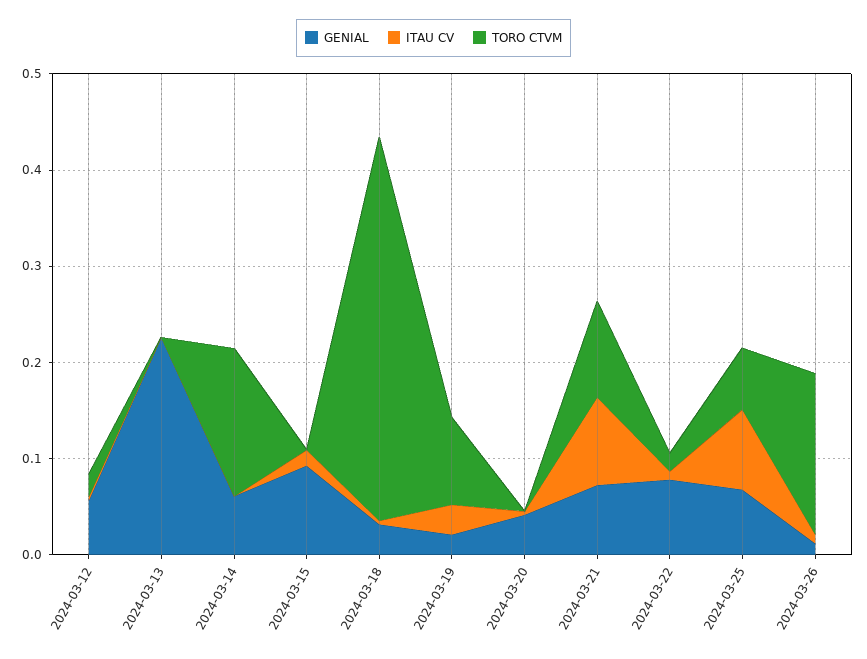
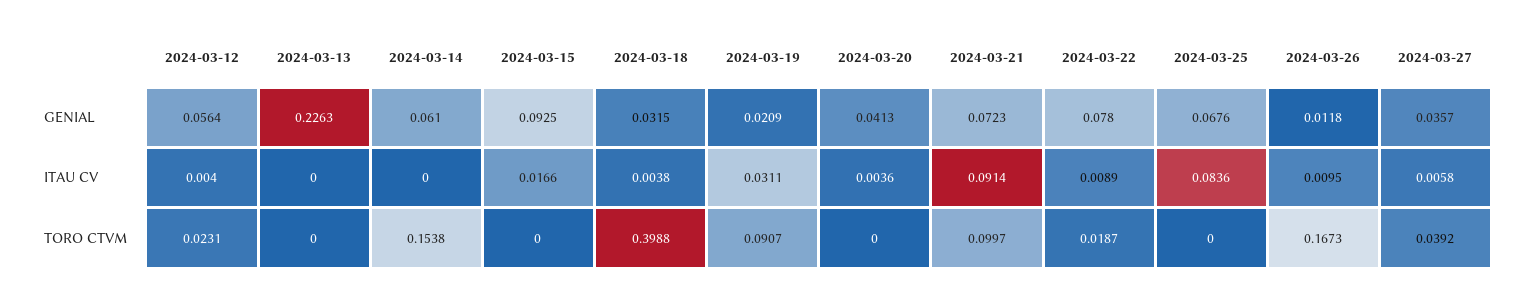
TORO CTVM, 2024-03-25: 0.06 -> 0
GENIAL, 2024-03-27: none -> 0.0357
ITAU CV, 2024-03-27: none -> 0.0058
TORO CTVM, 2024-03-27: none -> 0.0392

